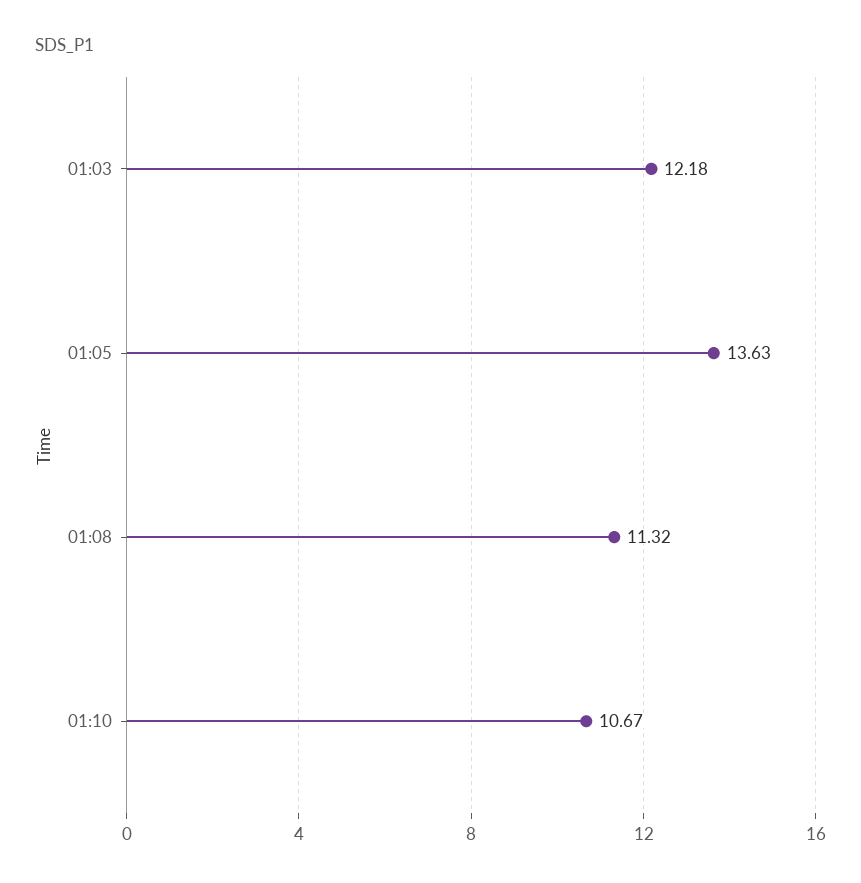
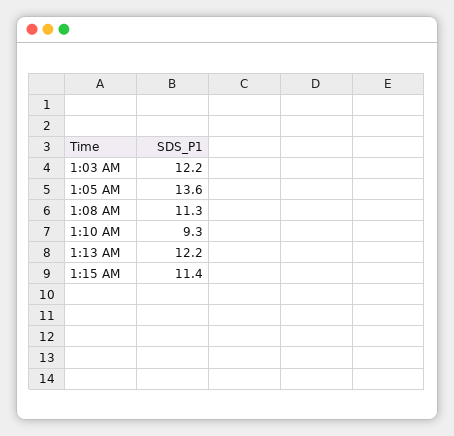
01:10: 10.67 -> 9.3
1:13 AM: none -> 12.2
1:15 AM: none -> 11.4

